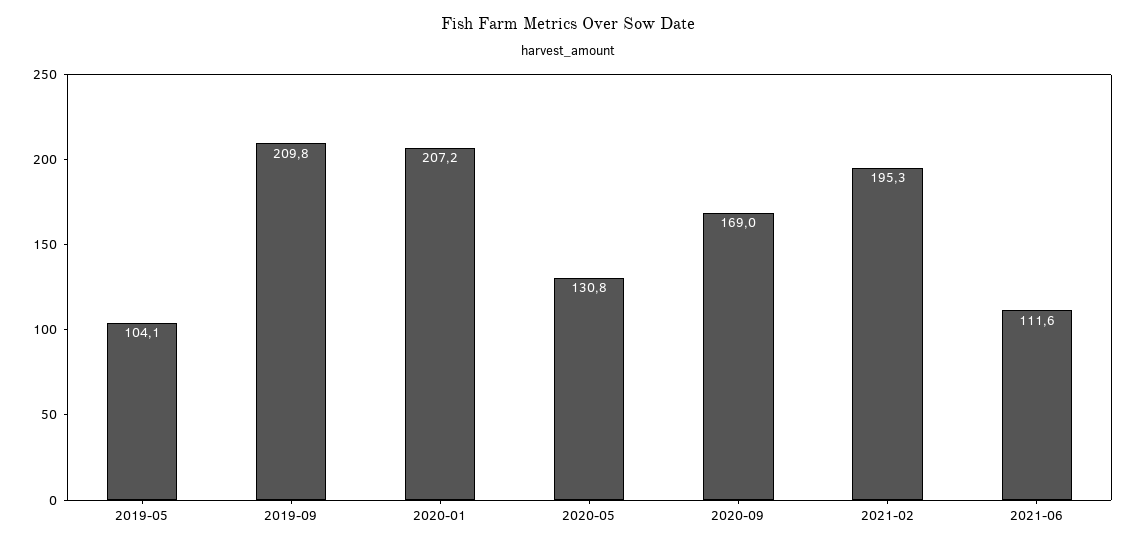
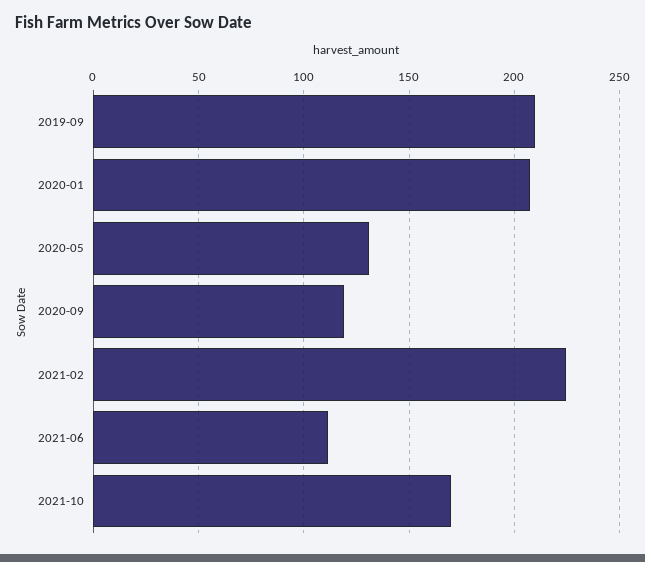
2019-05: 104.1 -> none
2020-09: 169 -> 120
2021-02: 195.3 -> 225
2021-10: none -> 170

